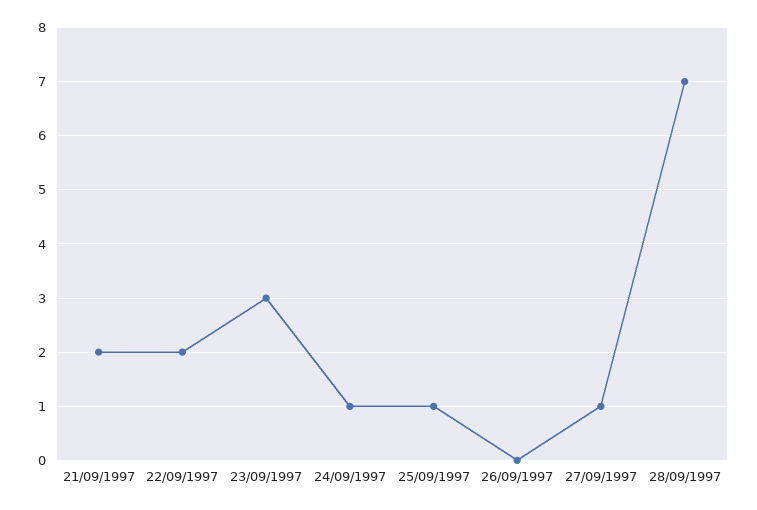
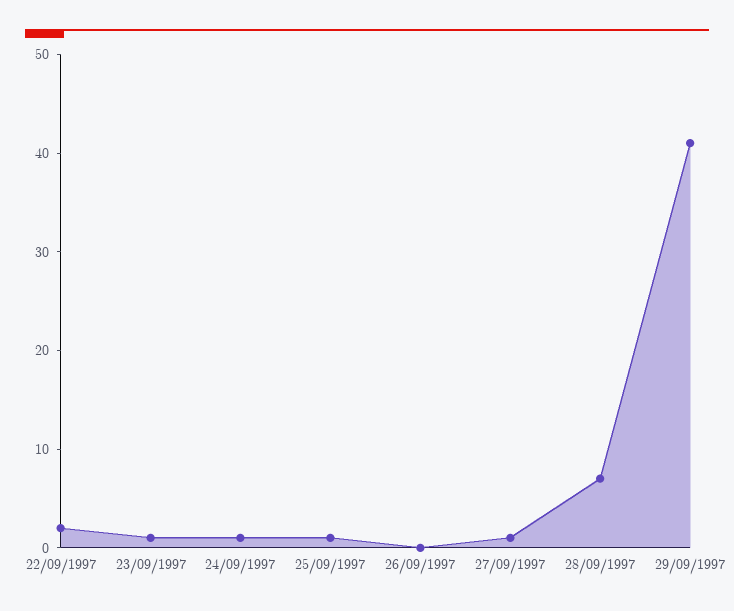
21/09/1997: 2 -> none
23/09/1997: 3 -> 1
29/09/1997: none -> 41

